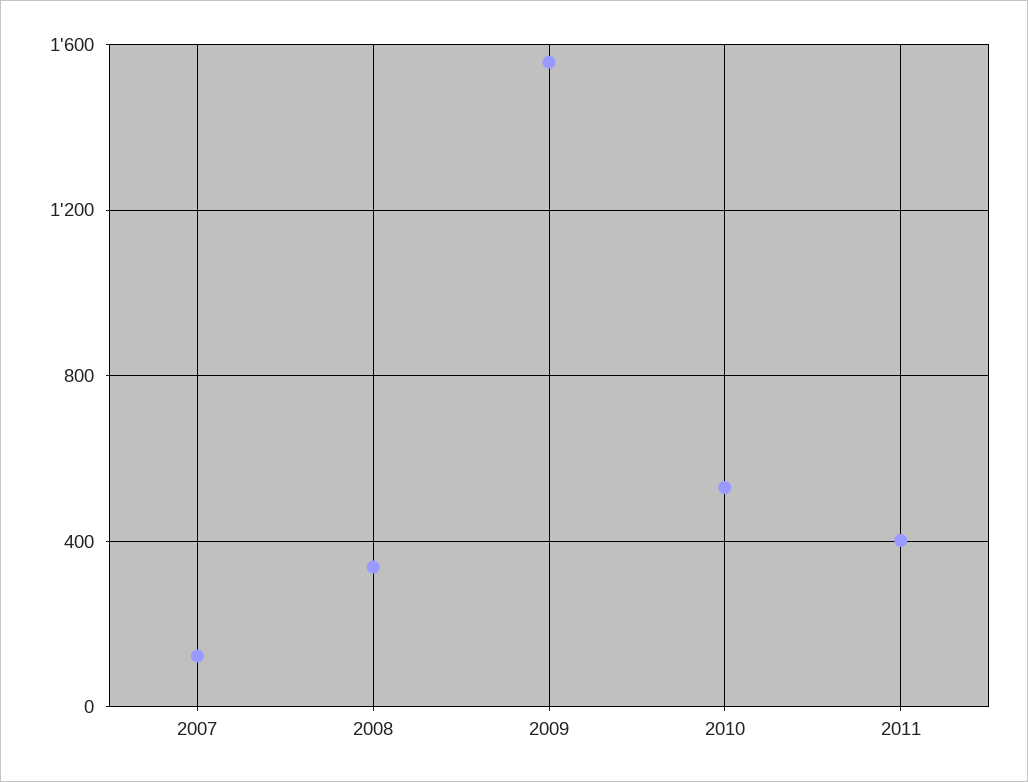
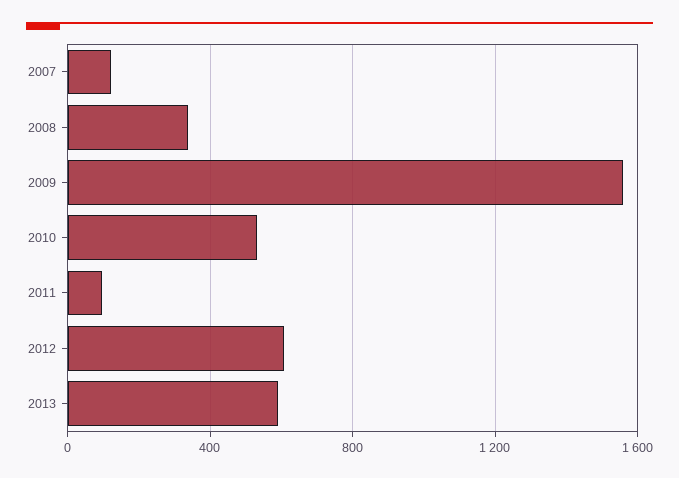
2011: 400 -> 100
2012: none -> 600
2013: none -> 600

